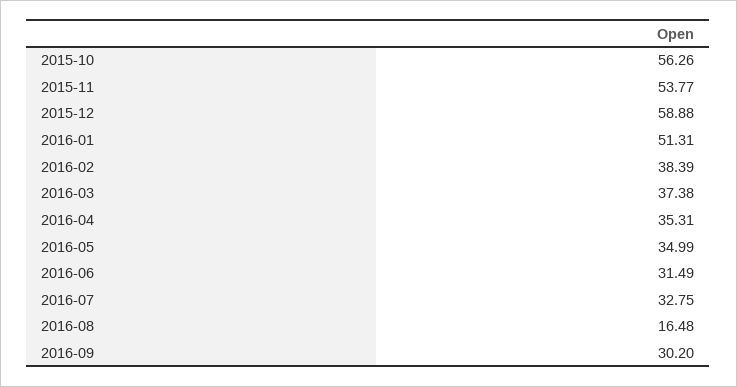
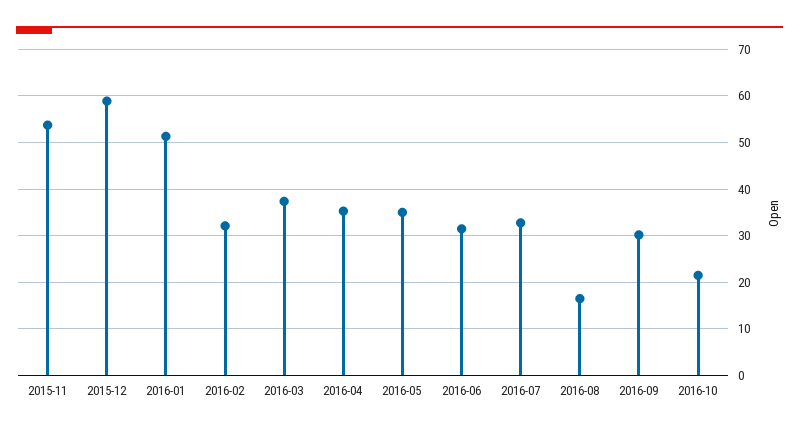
2015-10: 56.26 -> none
2016-02: 38.39 -> 32
2016-10: none -> 22

